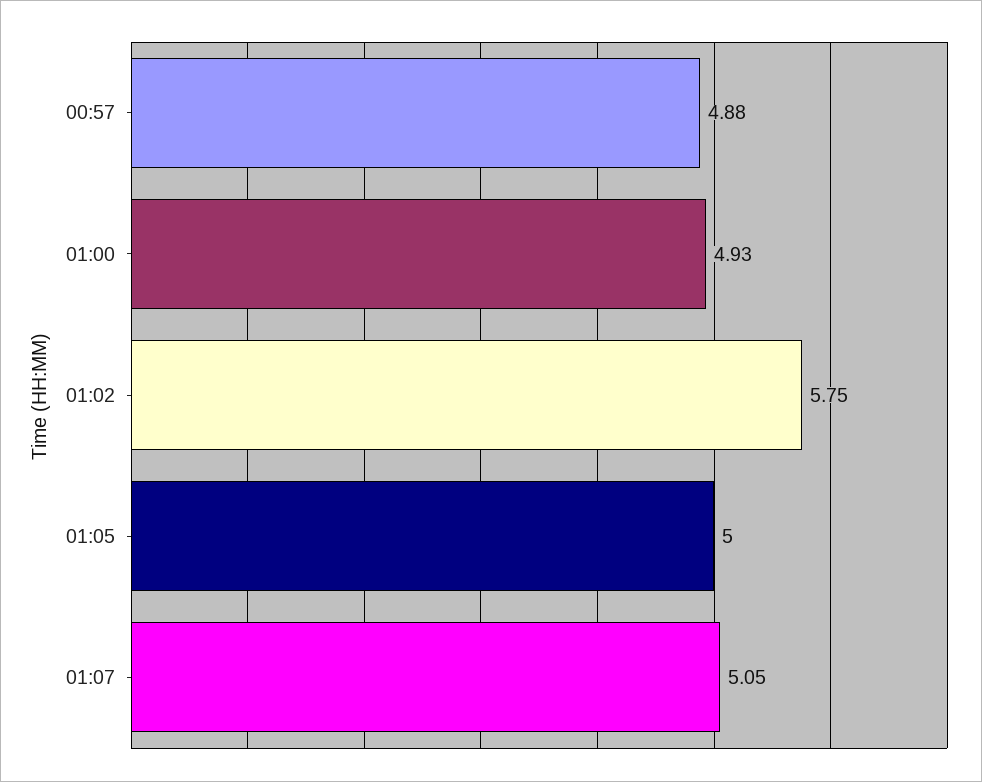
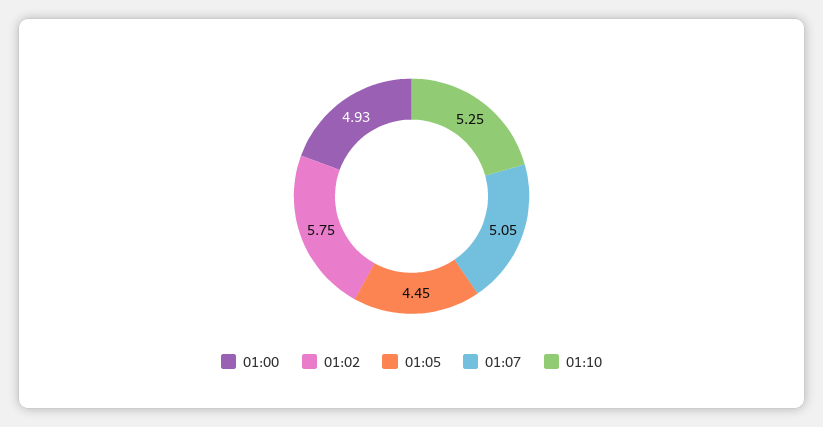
00:57: 4.88 -> none
01:05: 5 -> 4.45
01:10: none -> 5.25

